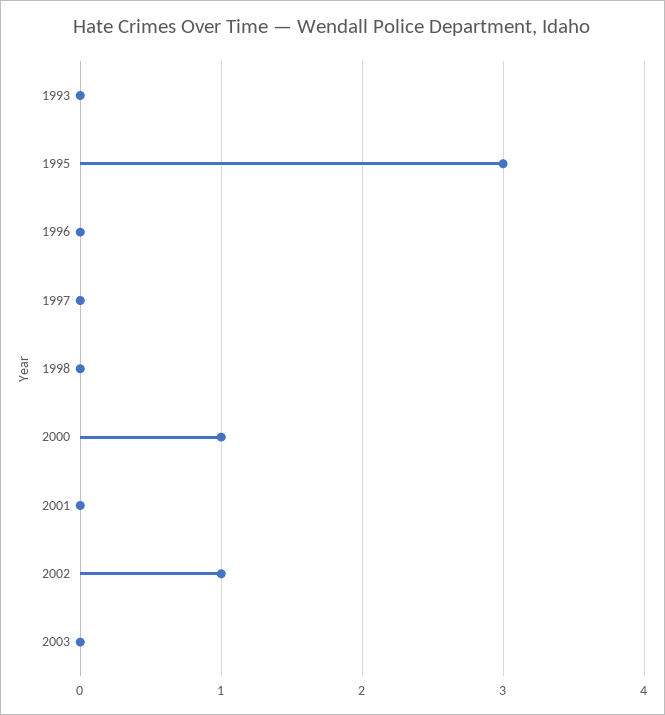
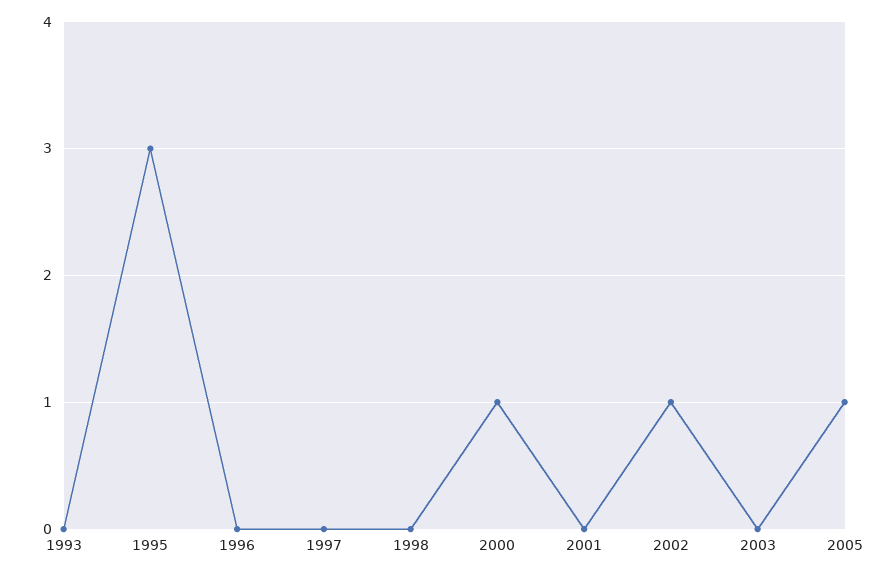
2005: none -> 1

